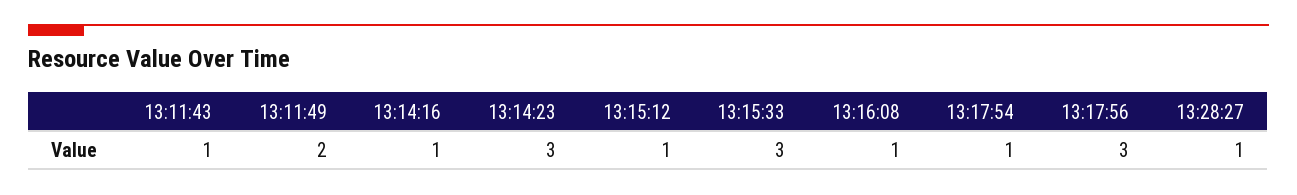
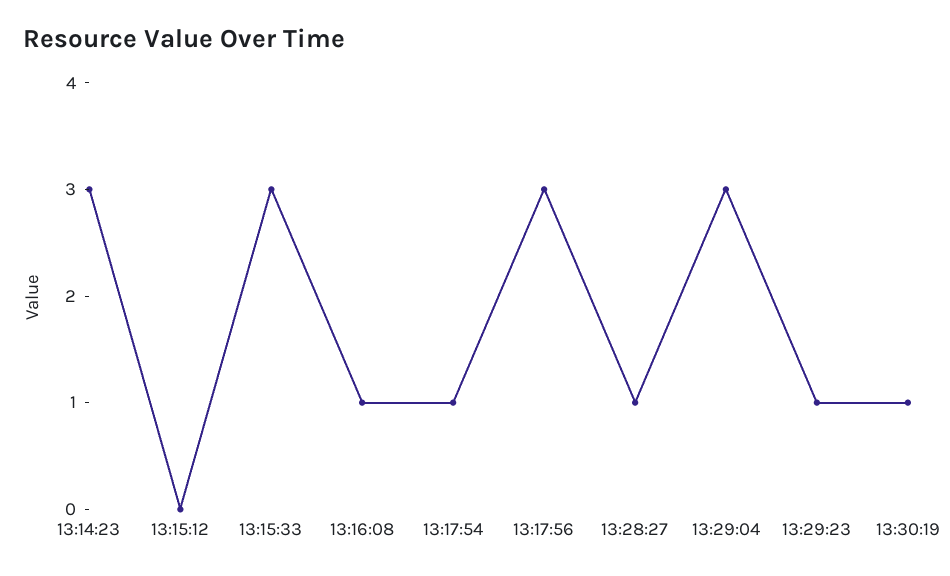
13:11:43: 1 -> none
13:11:49: 2 -> none
13:14:16: 1 -> none
13:15:12: 1 -> 0
13:29:04: none -> 3
13:29:23: none -> 1
13:30:19: none -> 1

